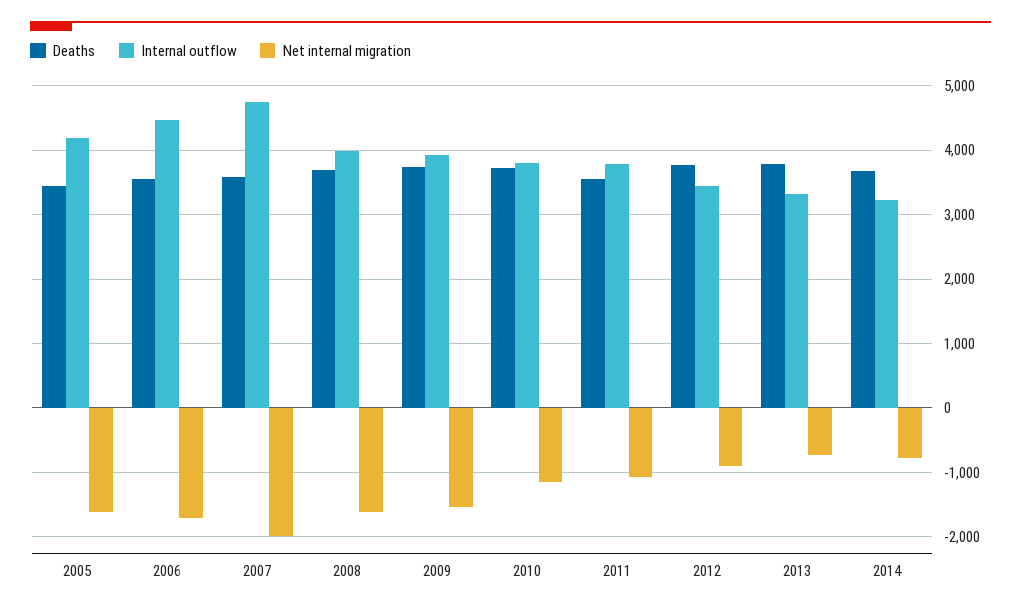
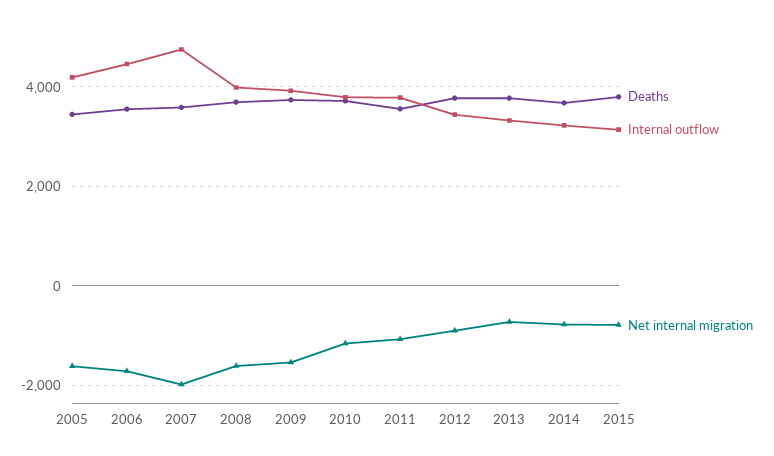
Deaths, 2015: none -> 3800
Internal outflow, 2015: none -> 3200
Net internal migration, 2015: none -> -800

